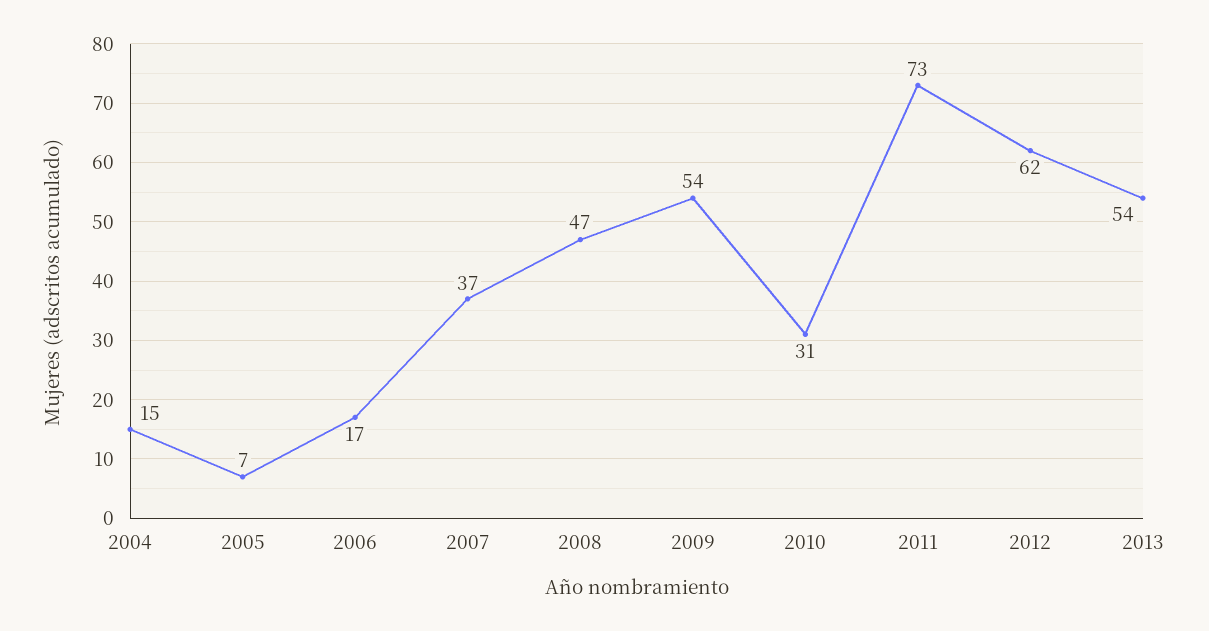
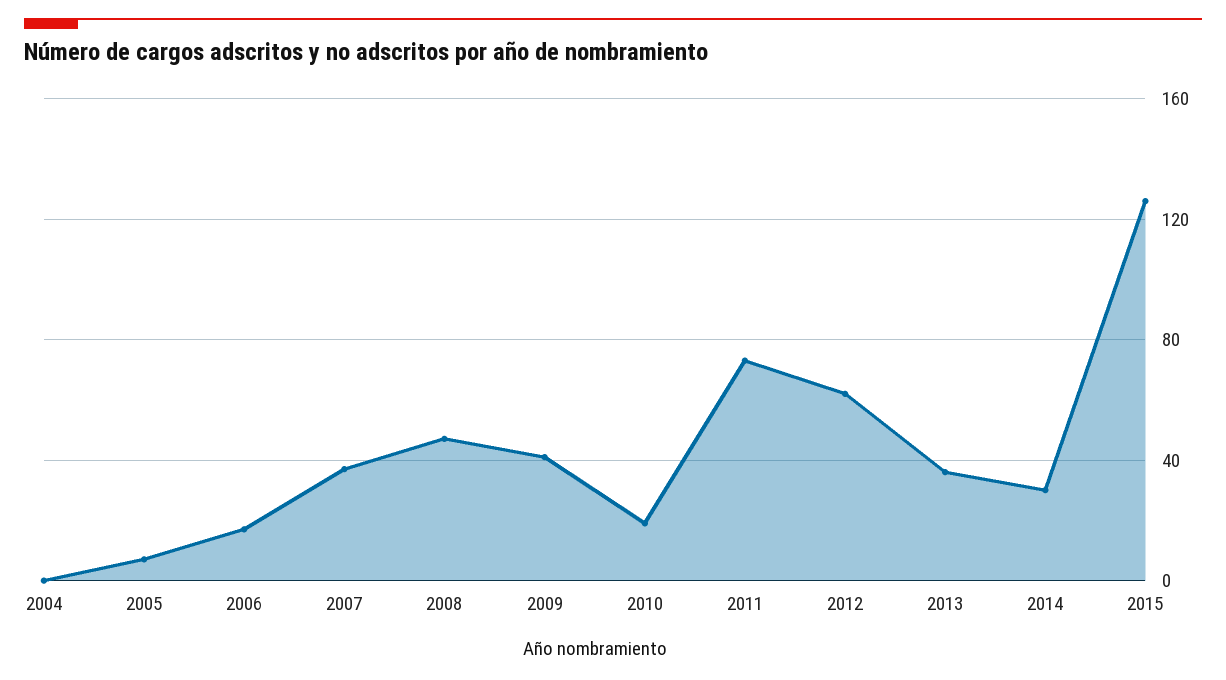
2004: 15 -> 0
2009: 54 -> 40
2010: 31 -> 20
2013: 54 -> 35
2014: none -> 30
2015: none -> 125

